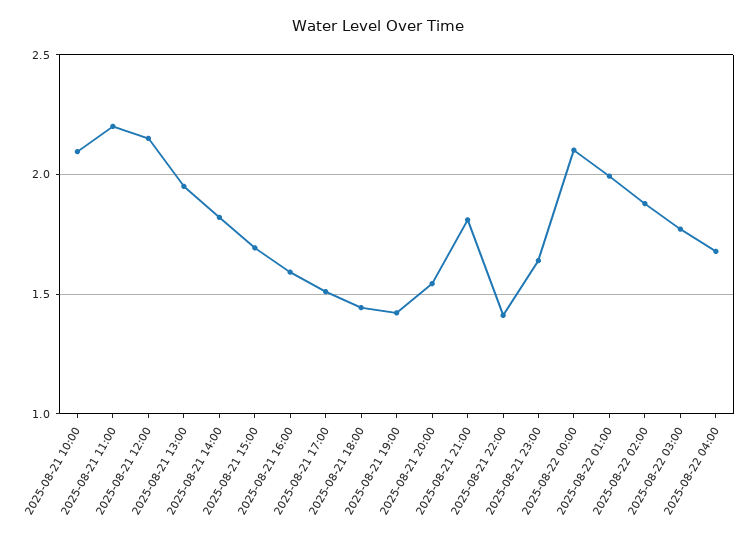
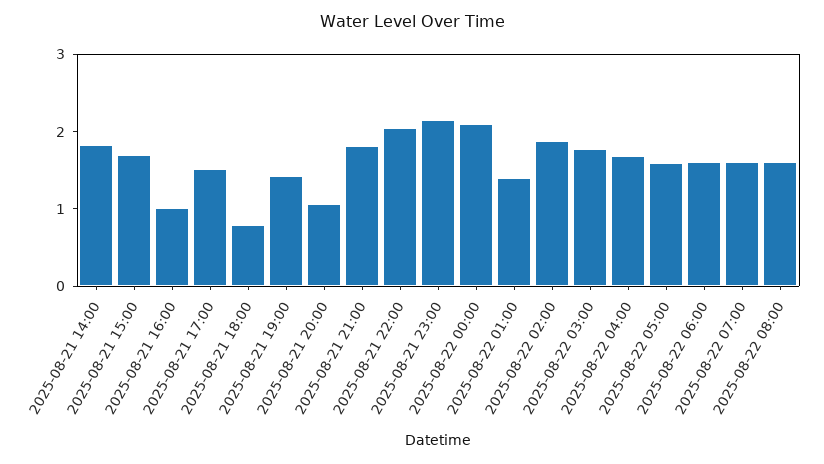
2025-08-21 10:00: 2.1 -> none
2025-08-21 11:00: 2.2 -> none
2025-08-21 12:00: 2.15 -> none
2025-08-21 13:00: 1.95 -> none
2025-08-21 16:00: 1.6 -> 1
2025-08-21 18:00: 1.45 -> 0.8
2025-08-21 20:00: 1.55 -> 1
2025-08-21 22:00: 1.4 -> 2
2025-08-21 23:00: 1.65 -> 2.2
2025-08-22 01:00: 2 -> 1.4
2025-08-22 05:00: none -> 1.6
2025-08-22 06:00: none -> 1.6
2025-08-22 07:00: none -> 1.6
2025-08-22 08:00: none -> 1.6

